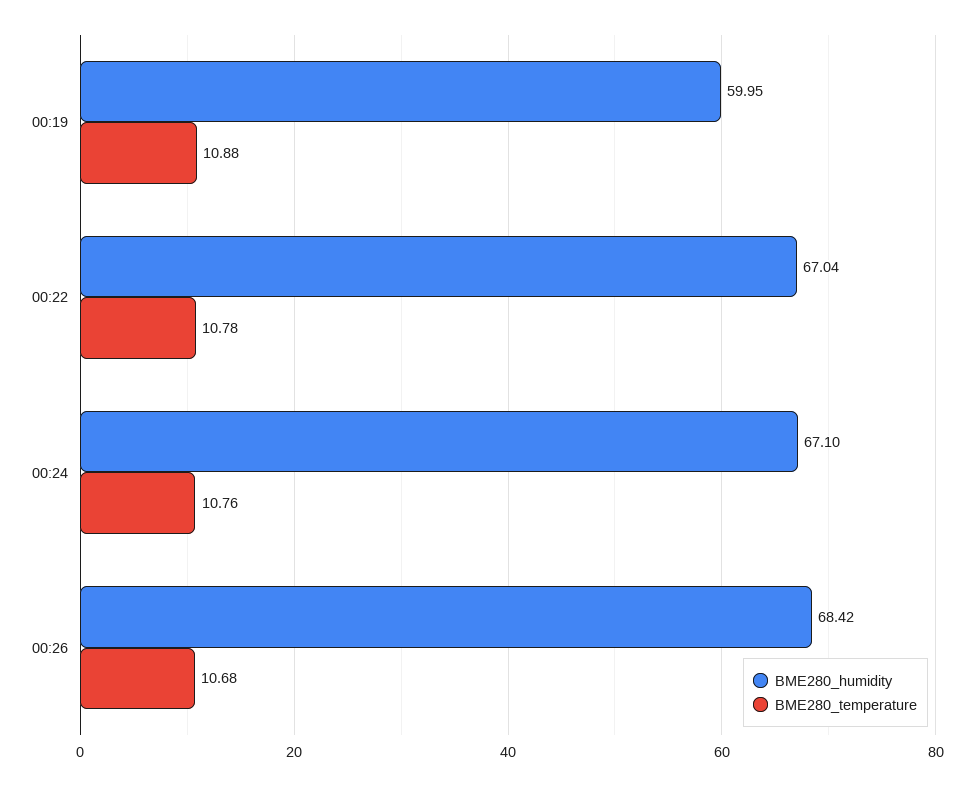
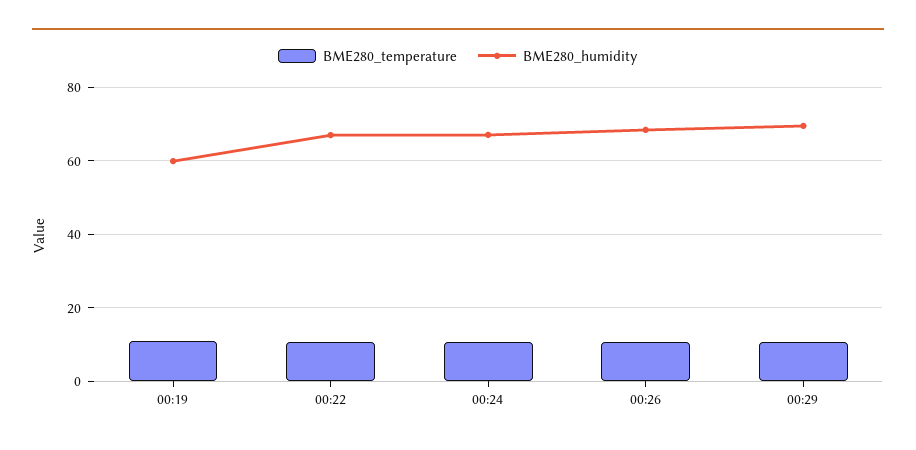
BME280_temperature, 00:29: none -> 10
BME280_humidity, 00:29: none -> 70

